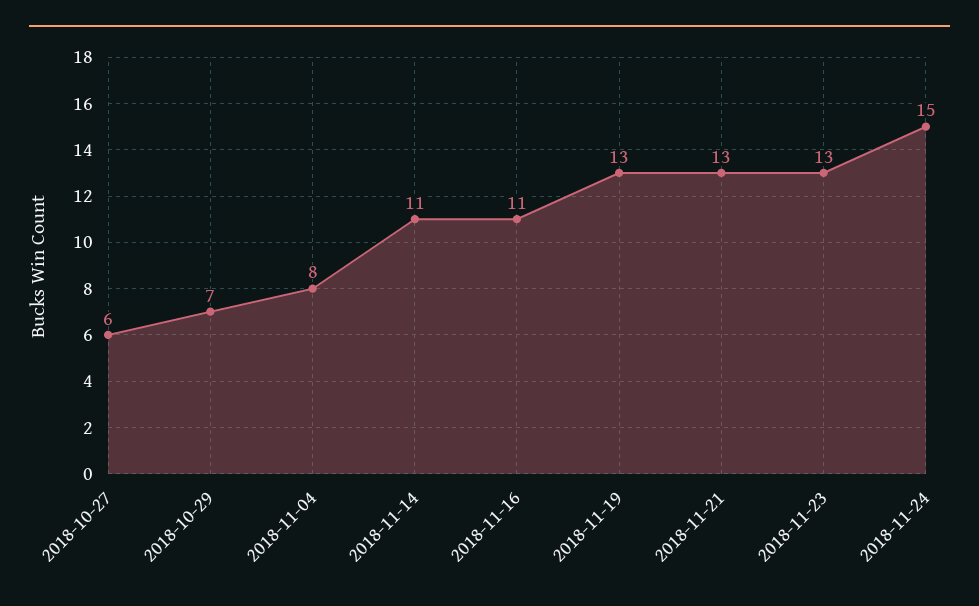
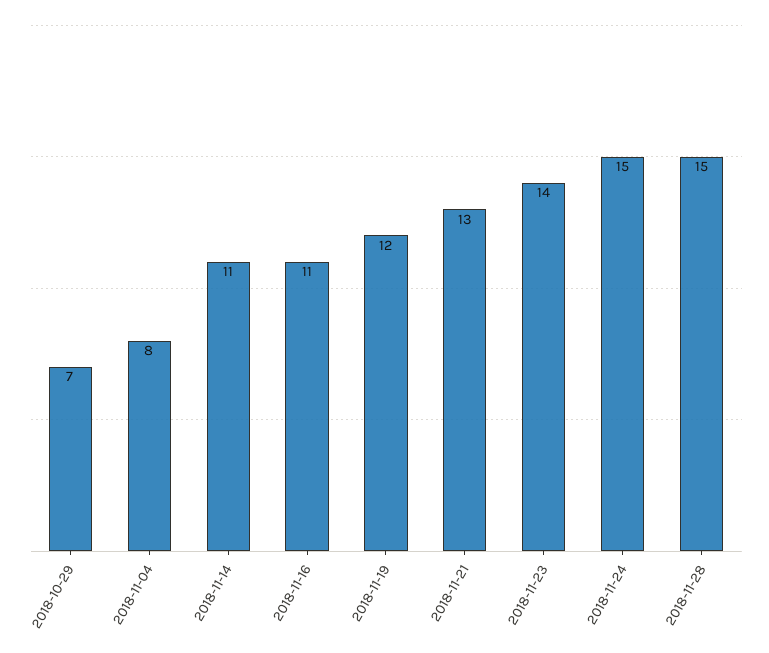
2018-10-27: 6 -> none
2018-11-19: 13 -> 12
2018-11-23: 13 -> 14
2018-11-28: none -> 15

